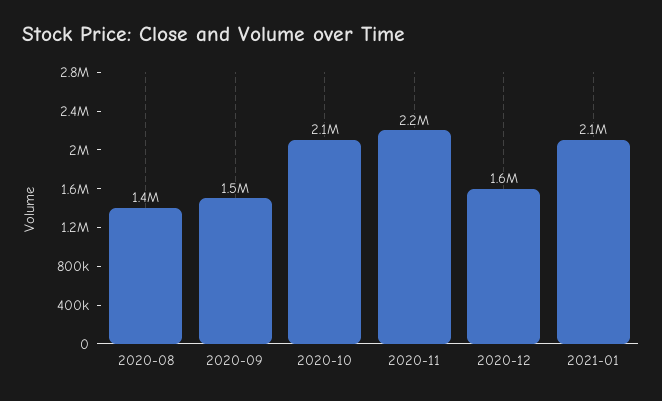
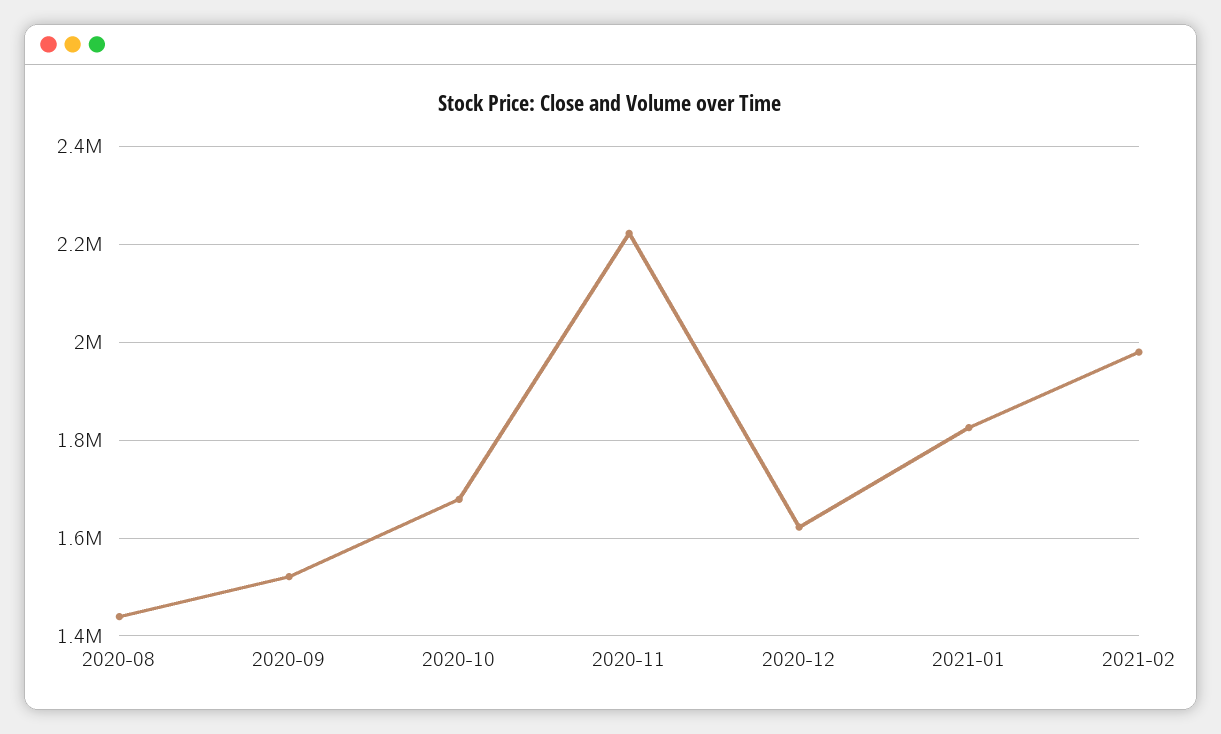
2020-10: 2100000 -> 1680000
2021-01: 2100000 -> 1820000
2021-02: none -> 1980000

